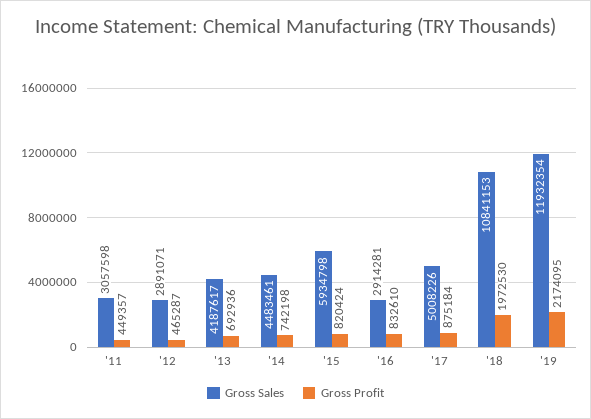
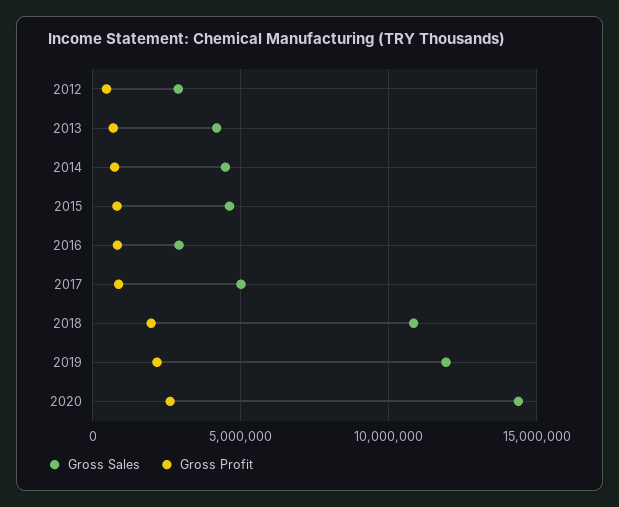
Gross Sales, '11: 3057598 -> none
Gross Profit, '11: 449357 -> none
Gross Sales, '15: 5934798 -> 4500000
Gross Sales, 2020: none -> 14500000
Gross Profit, 2020: none -> 2500000

